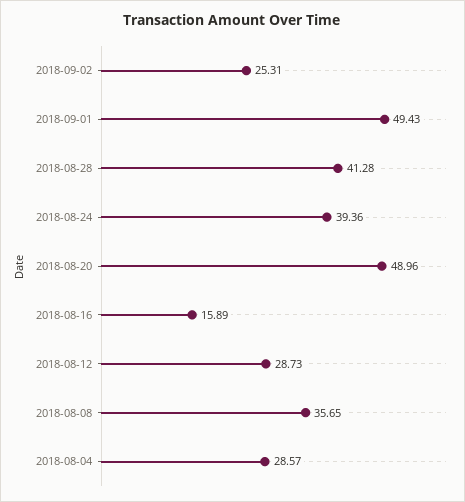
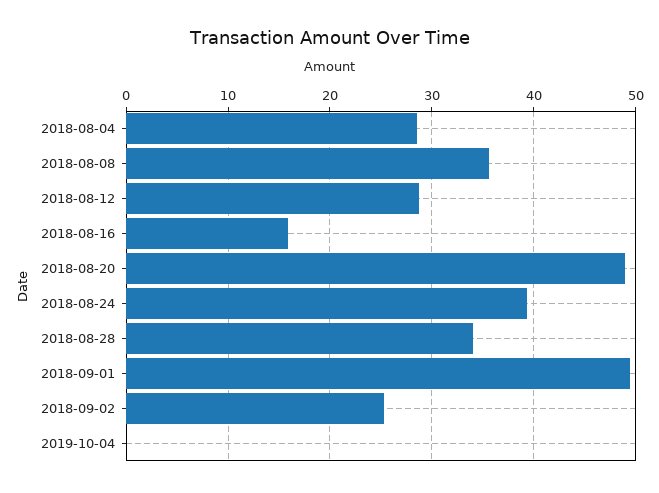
2018-08-28: 41.28 -> 34
2019-10-04: none -> 0

